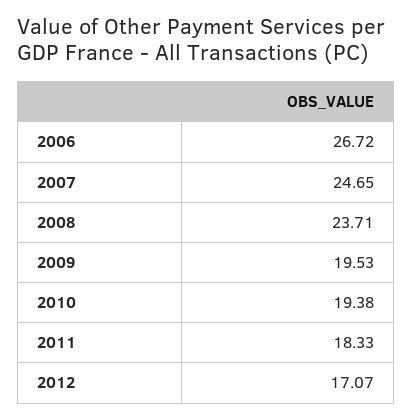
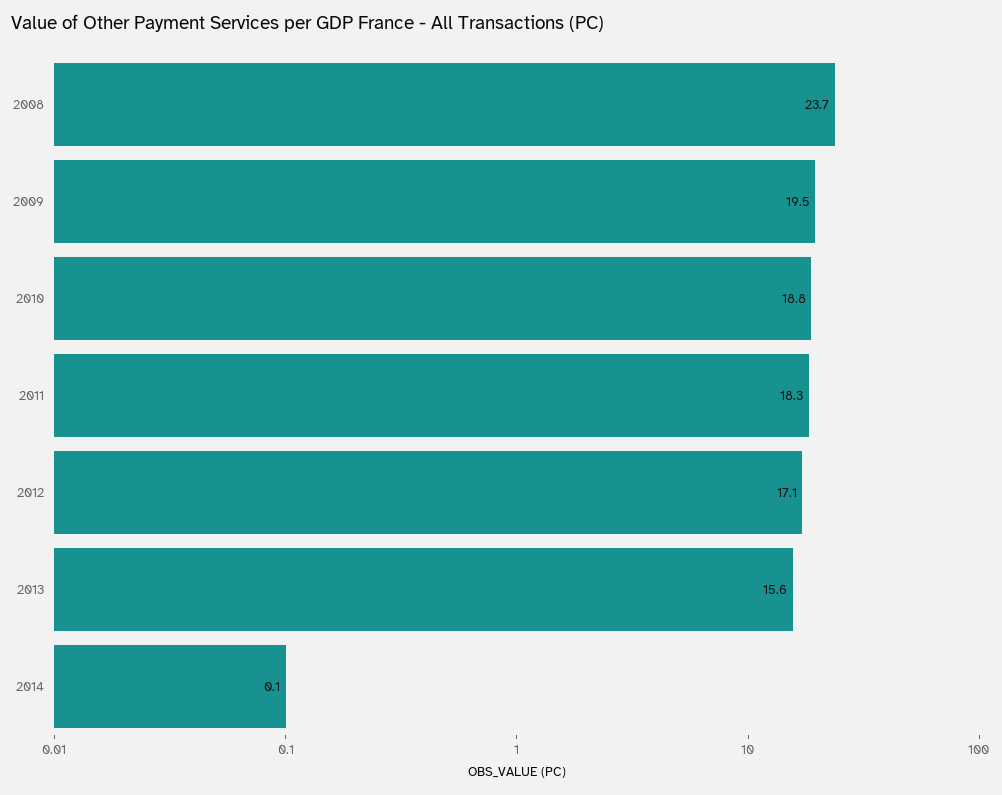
2006: 26.72 -> none
2007: 24.65 -> none
2010: 19.38 -> 18.8
2013: none -> 15.6
2014: none -> 0.1

